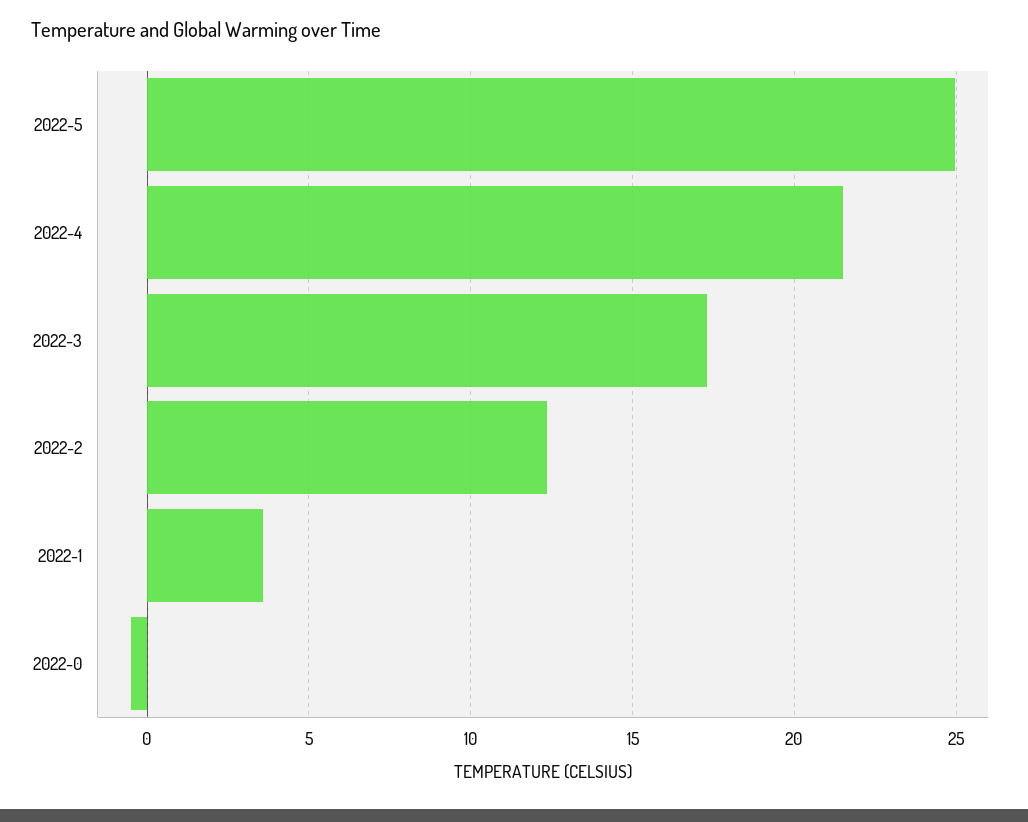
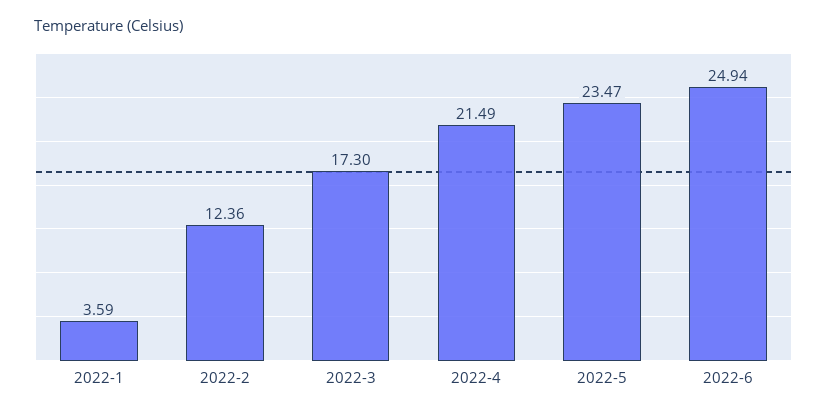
2022-5: 25 -> 23.47
2022-0: -0.5 -> none
2022-6: none -> 24.94

